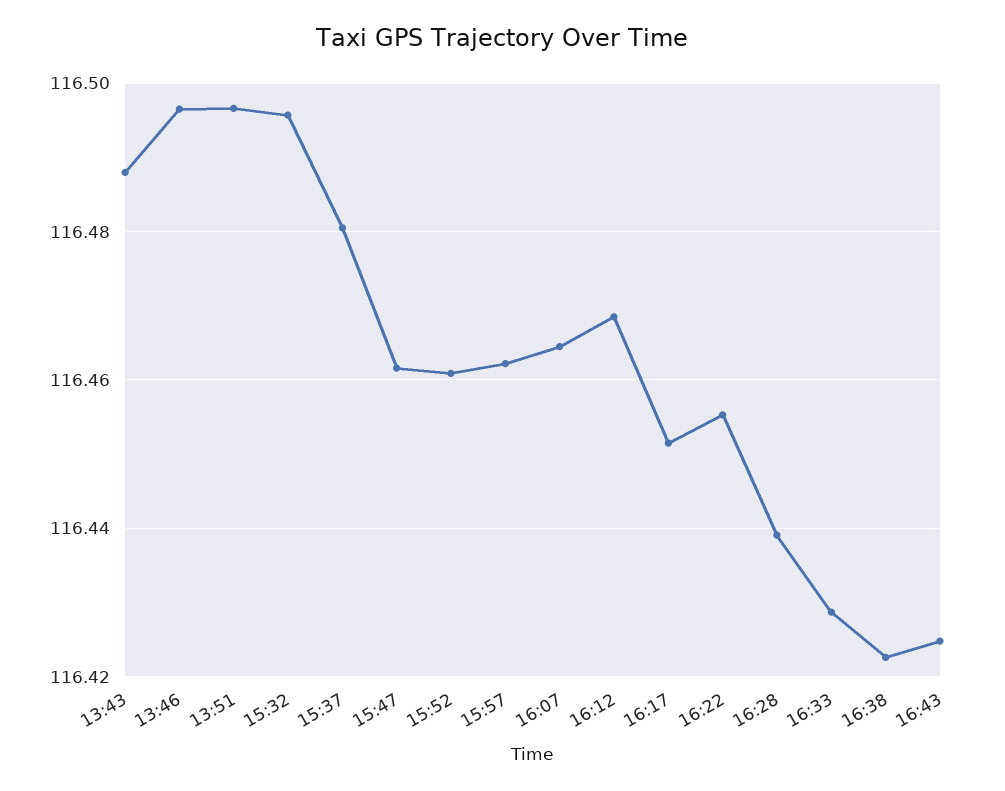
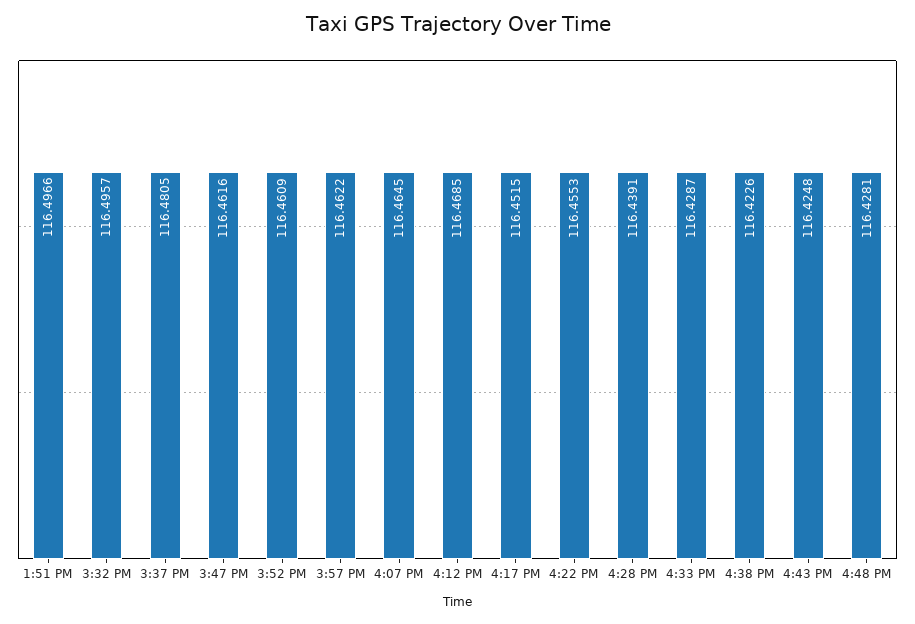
13:43: 116.488 -> none
13:46: 116.496 -> none
4:48 PM: none -> 116.4281

